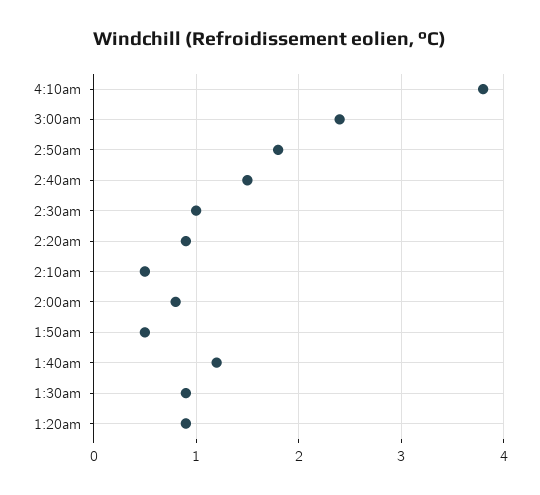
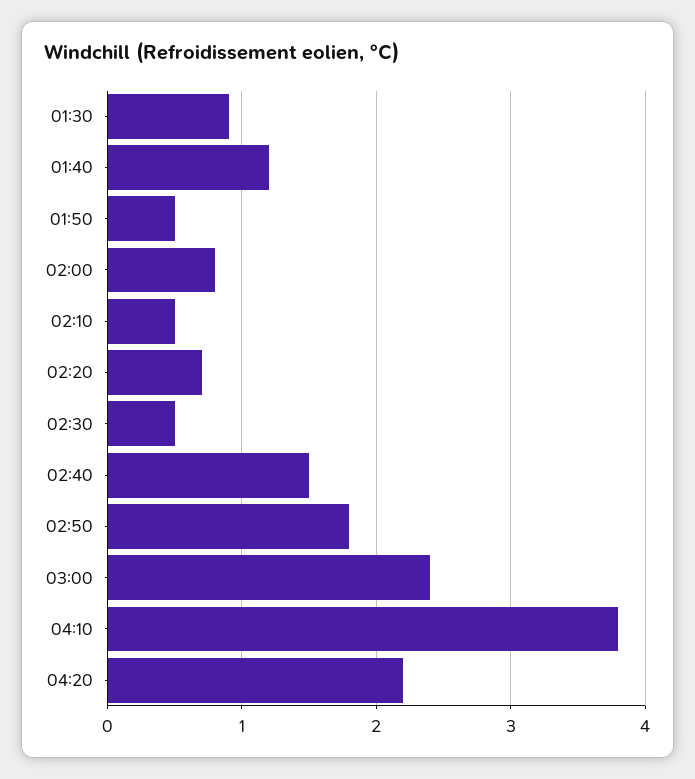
2:30am: 1 -> 0.5
2:20am: 0.9 -> 0.7
1:20am: 0.9 -> none
04:20: none -> 2.2

